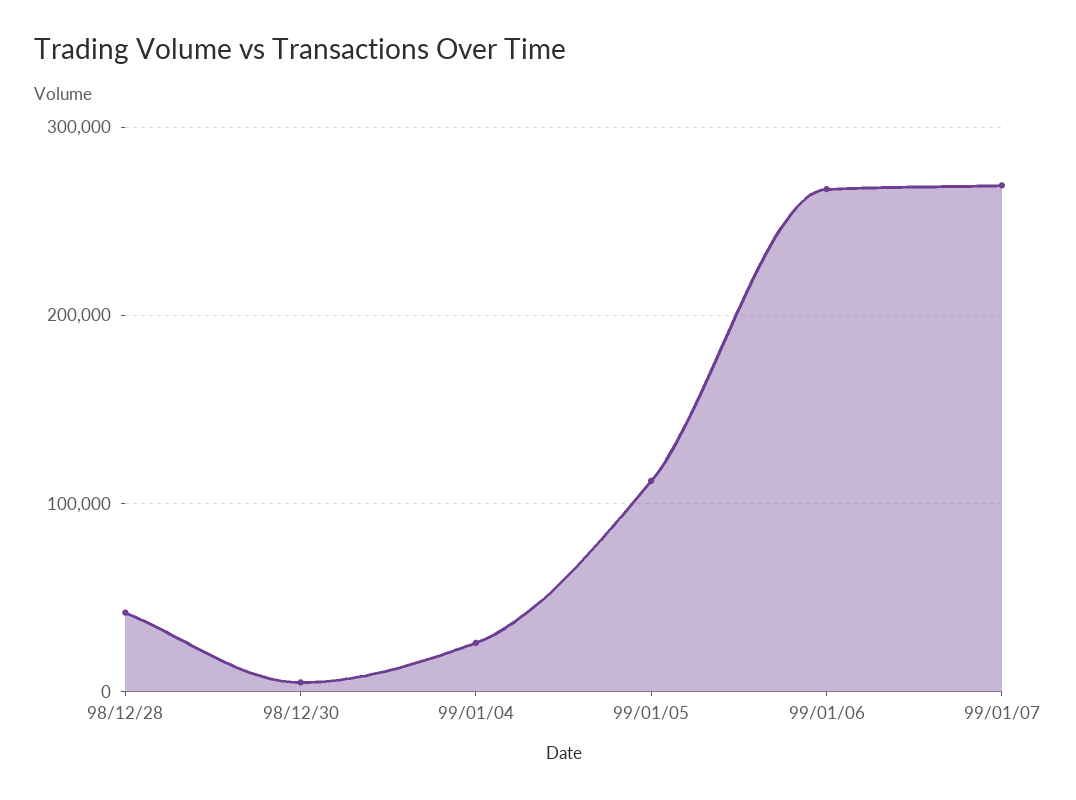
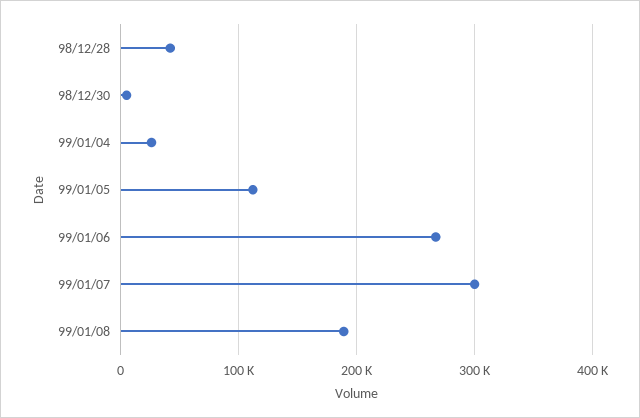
99/01/07: 270000 -> 300000
99/01/08: none -> 190000

